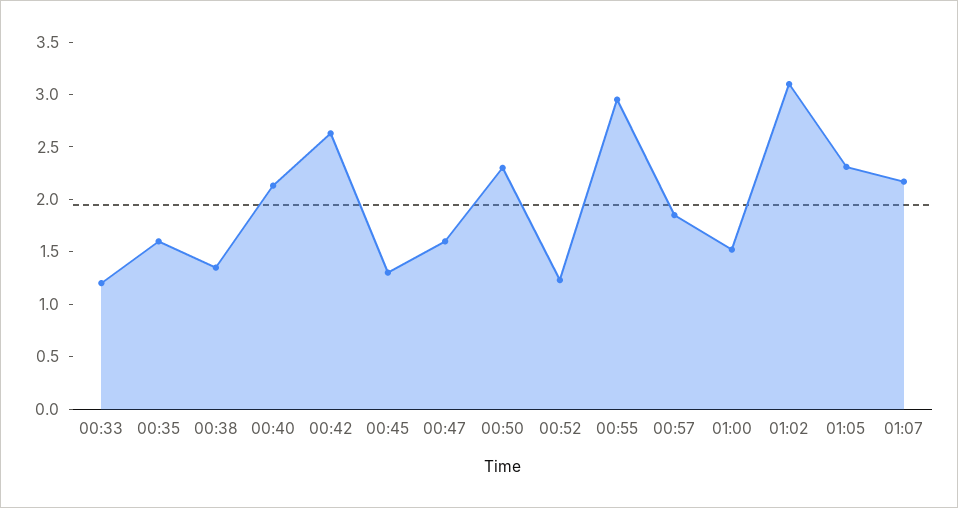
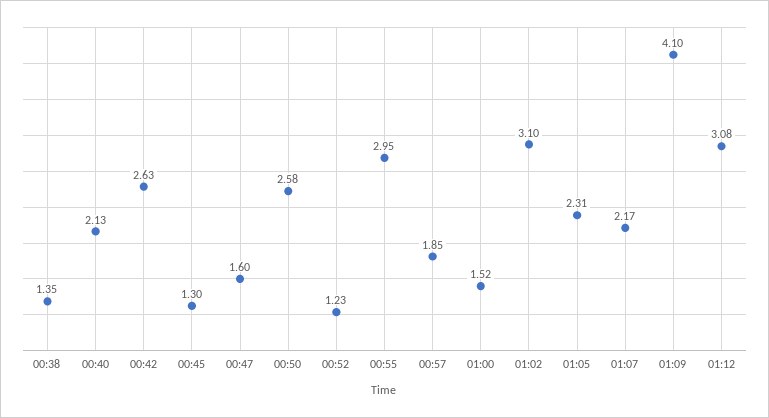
00:33: 1.2 -> none
00:35: 1.6 -> none
00:50: 2.3 -> 2.58
01:09: none -> 4.1
01:12: none -> 3.08

